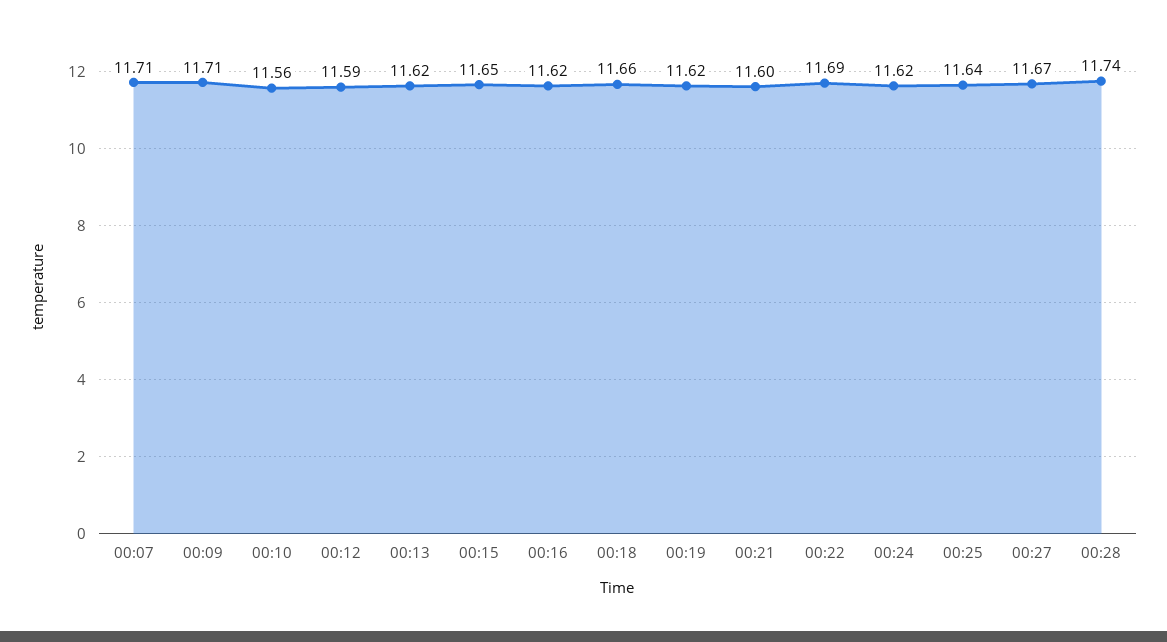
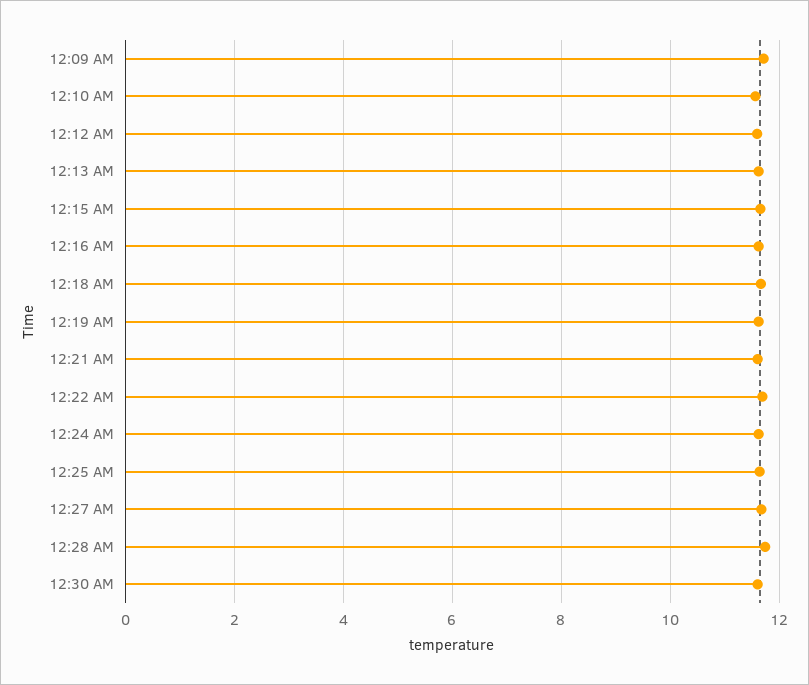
00:07: 11.71 -> none
12:30 AM: none -> 11.6

